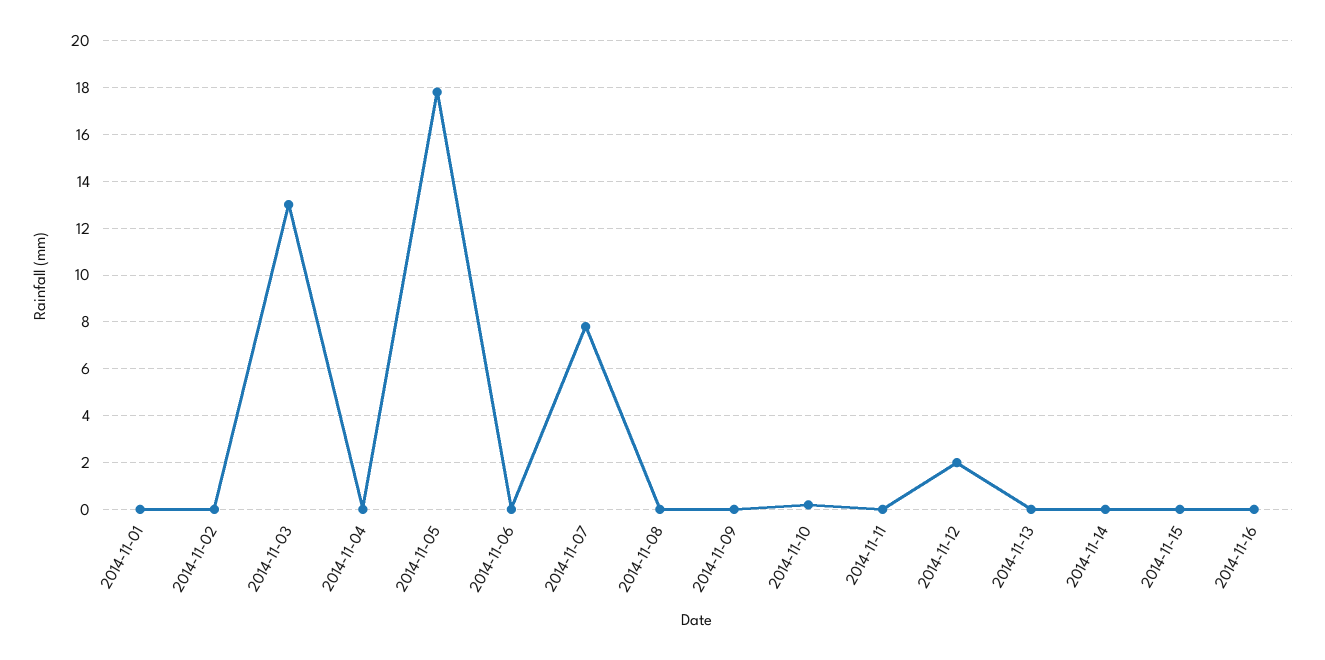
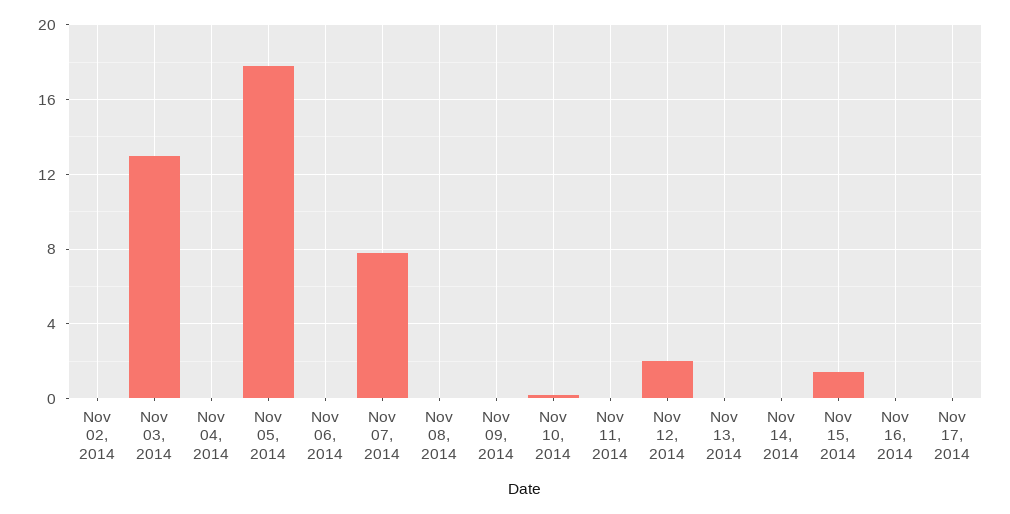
2014-11-01: 0 -> none
2014-11-15: 0 -> 1.5
Nov 17, 2014: none -> 0

